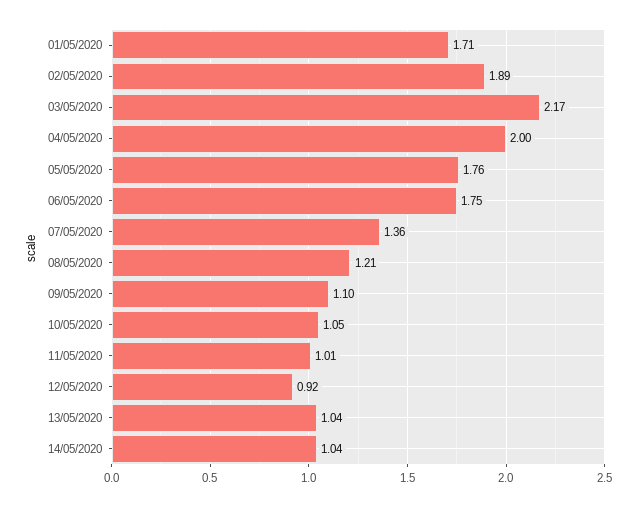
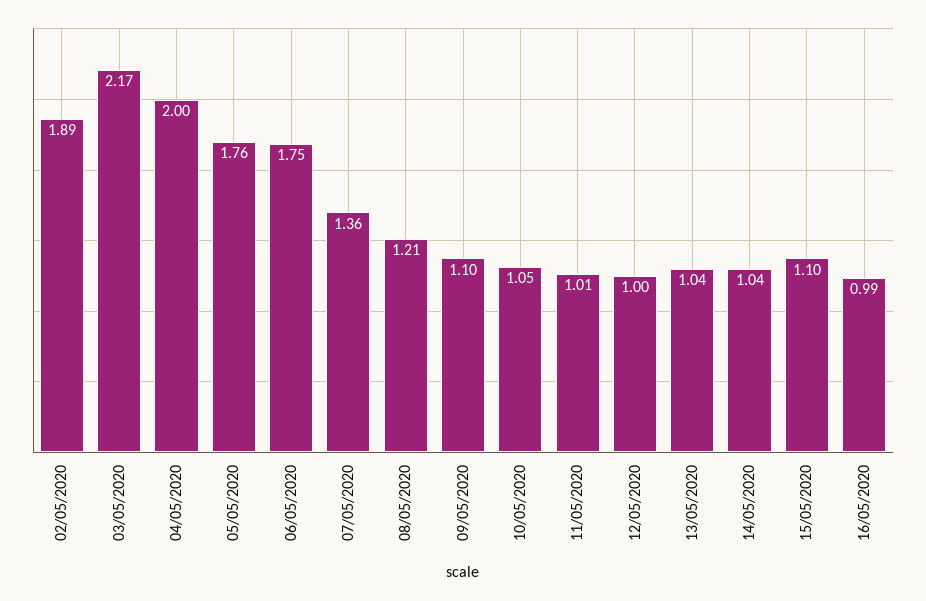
01/05/2020: 1.71 -> none
12/05/2020: 0.92 -> 1
15/05/2020: none -> 1.1
16/05/2020: none -> 0.99

